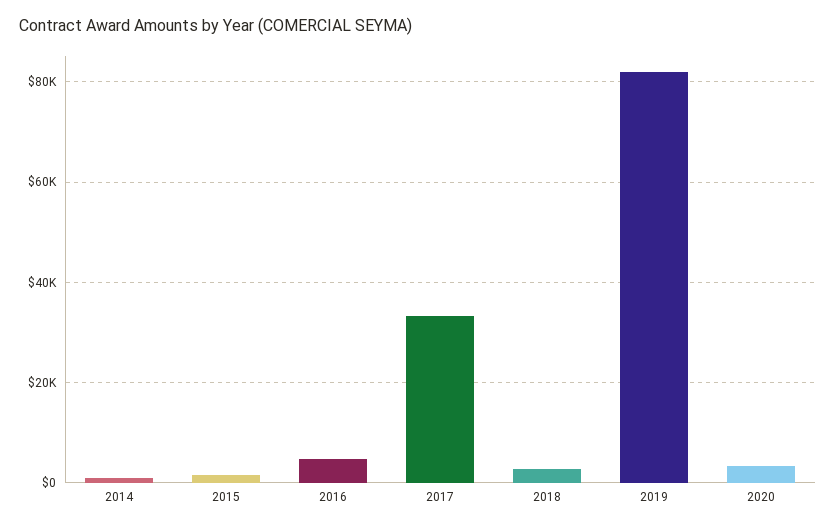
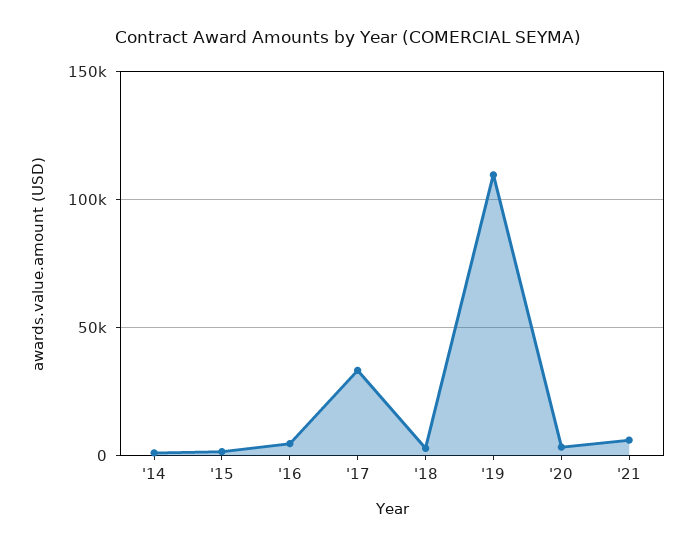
2019: 82000 -> 110000
'21: none -> 5000

